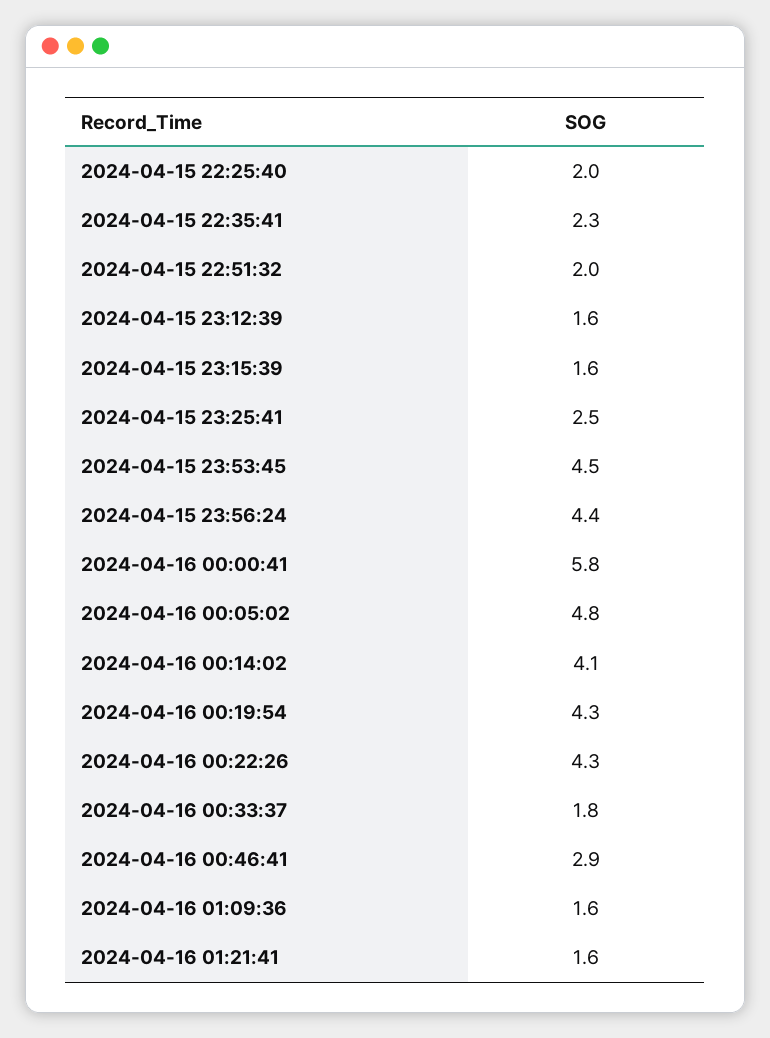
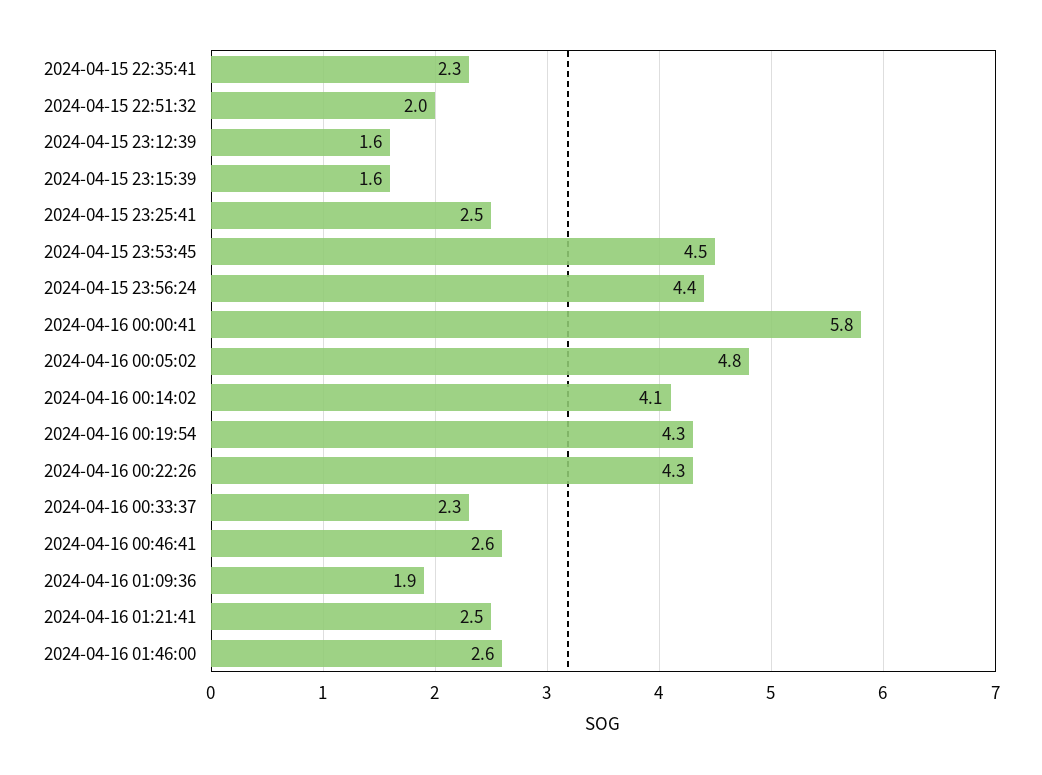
2024-04-15 22:25:40: 2 -> none
2024-04-16 00:33:37: 1.8 -> 2.3
2024-04-16 00:46:41: 2.9 -> 2.6
2024-04-16 01:09:36: 1.6 -> 1.9
2024-04-16 01:21:41: 1.6 -> 2.5
2024-04-16 01:46:00: none -> 2.6

